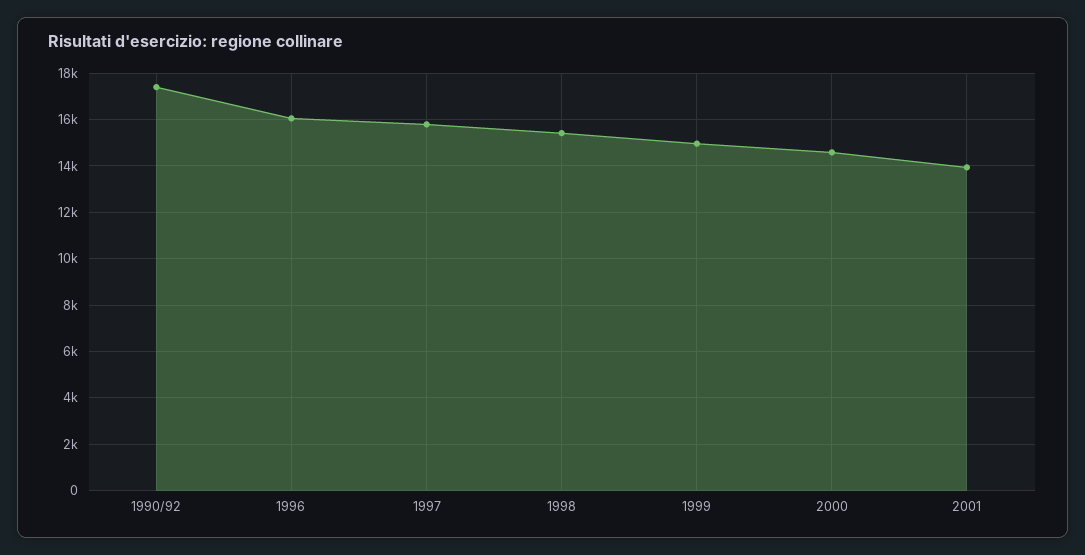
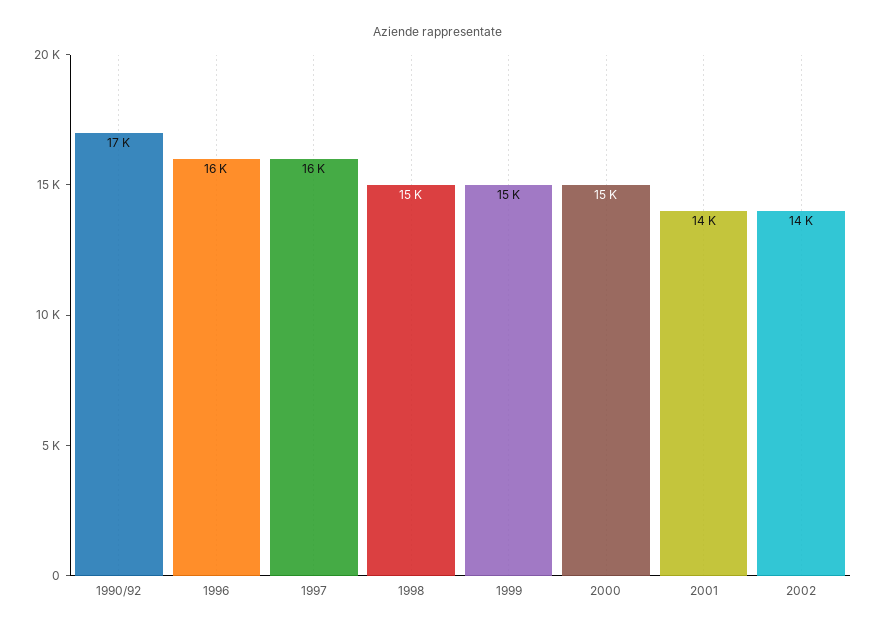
2002: none -> 14000

